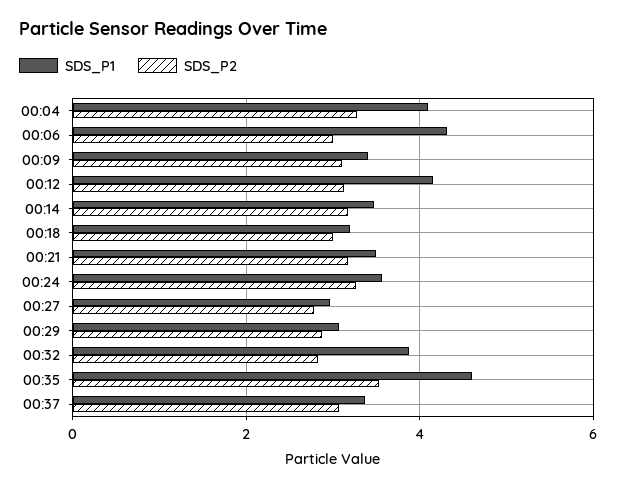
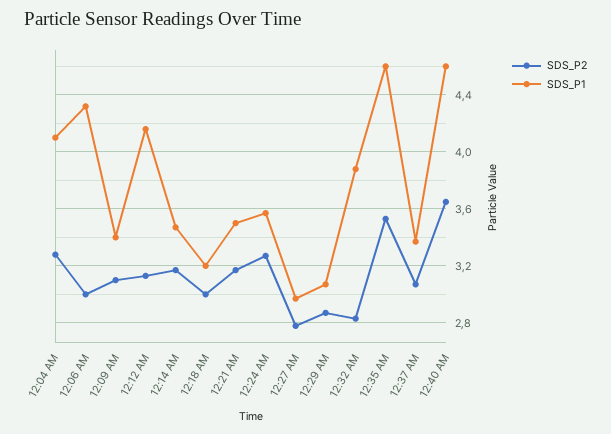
SDS_P2, 12:40 AM: none -> 3.65
SDS_P1, 12:40 AM: none -> 4.6

